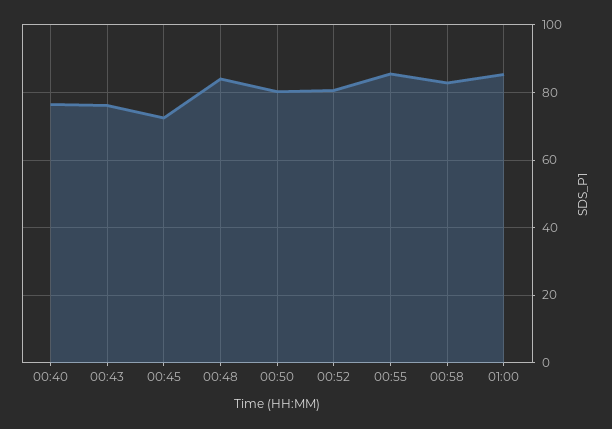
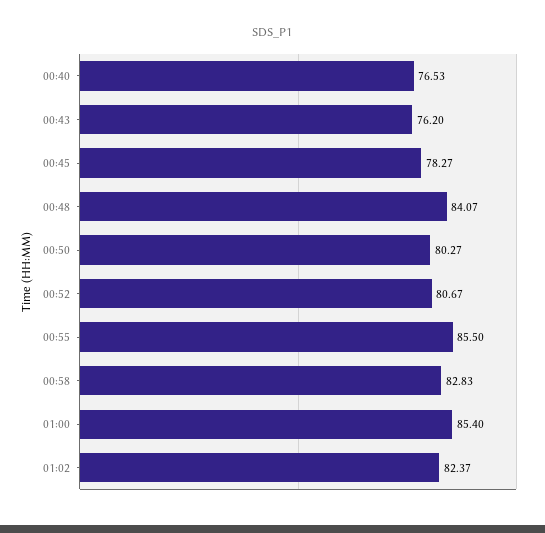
00:45: 72 -> 78.27
01:02: none -> 82.37

